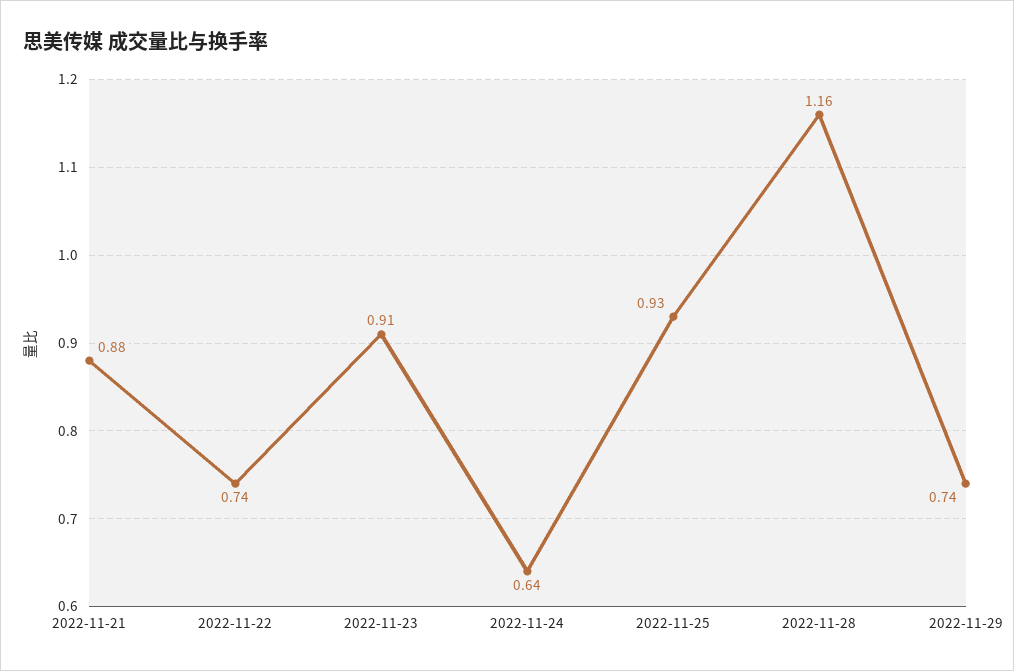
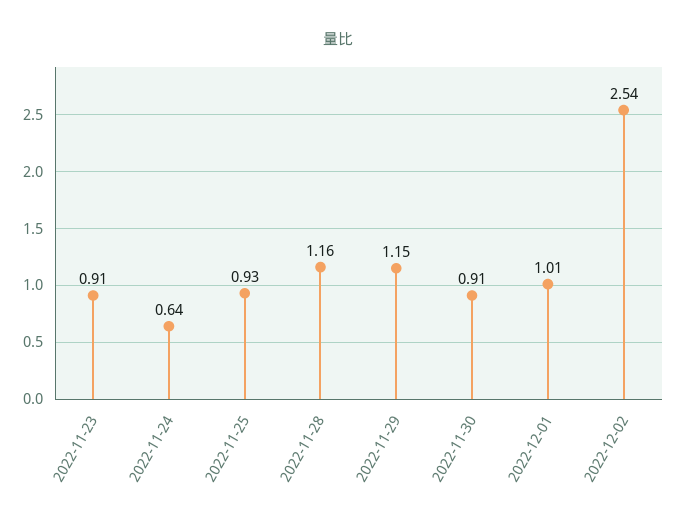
2022-11-21: 0.88 -> none
2022-11-22: 0.74 -> none
2022-11-29: 0.74 -> 1.15
2022-11-30: none -> 0.91
2022-12-01: none -> 1.01
2022-12-02: none -> 2.54

